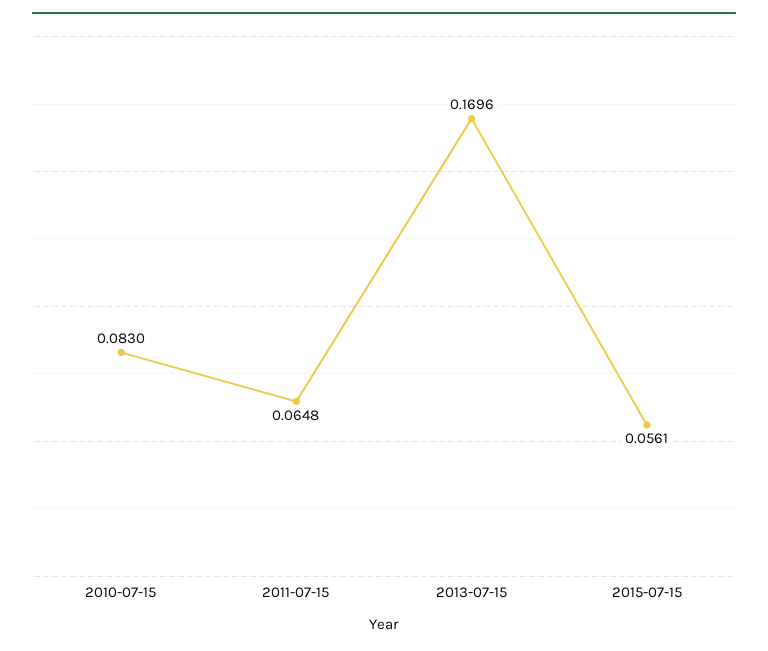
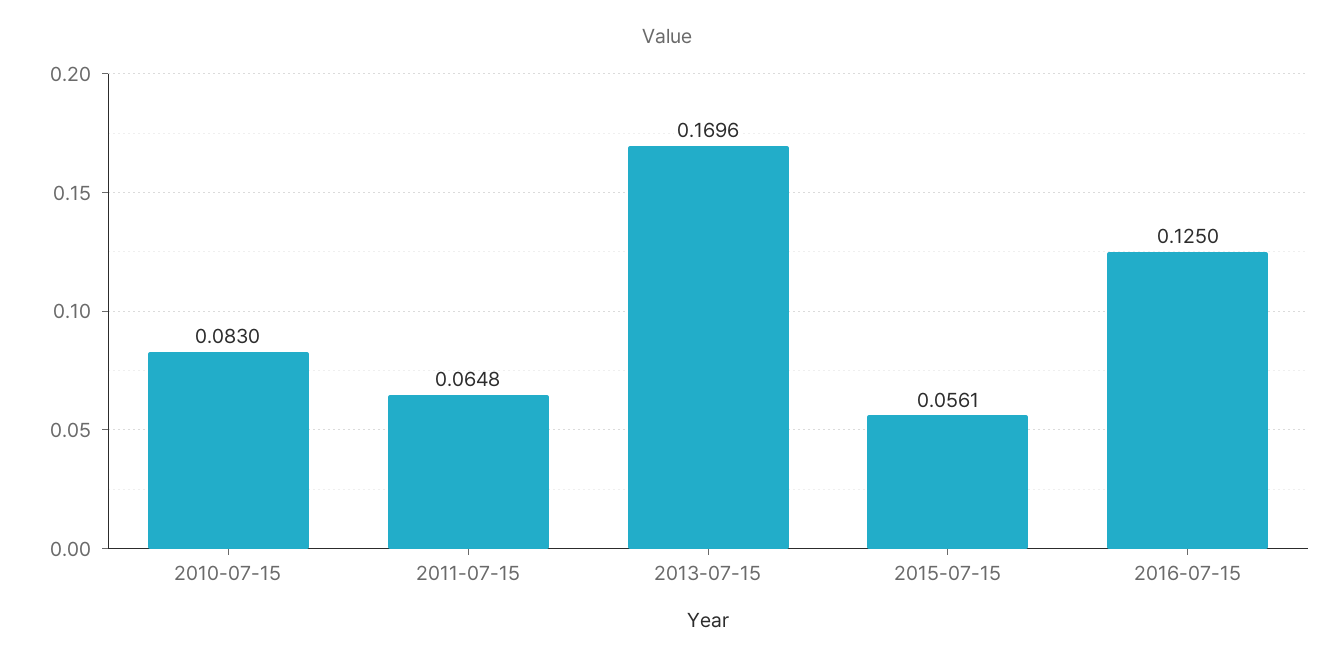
2016-07-15: none -> 0.125

